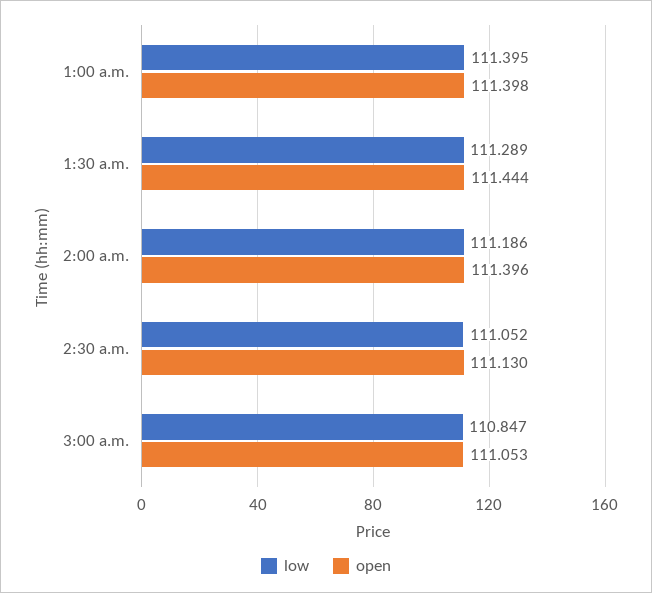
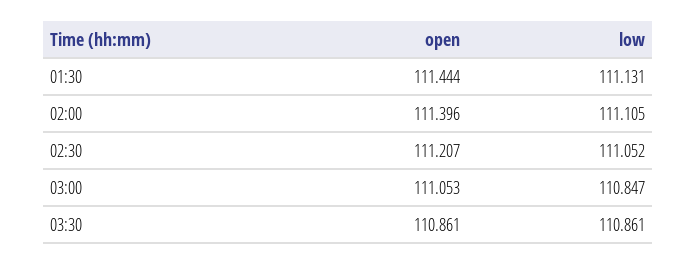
low, 1:00 a.m.: 111.395 -> none
open, 1:00 a.m.: 111.398 -> none
low, 1:30 a.m.: 111.289 -> 111.131
low, 2:00 a.m.: 111.186 -> 111.105
open, 2:30 a.m.: 111.13 -> 111.207
open, 03:30: none -> 110.861
low, 03:30: none -> 110.861

